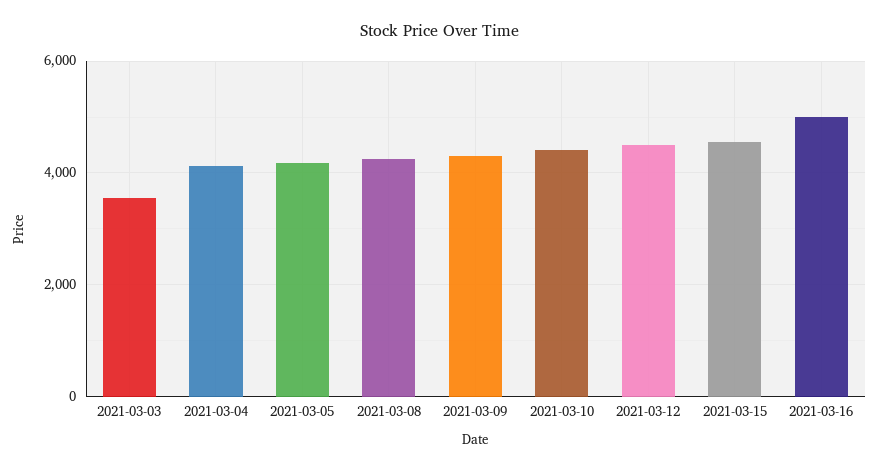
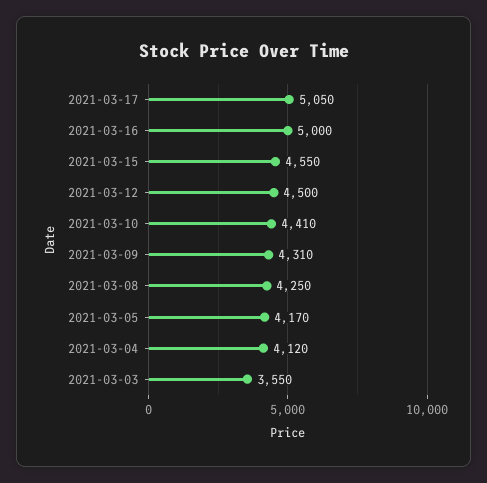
2021-03-17: none -> 5050

